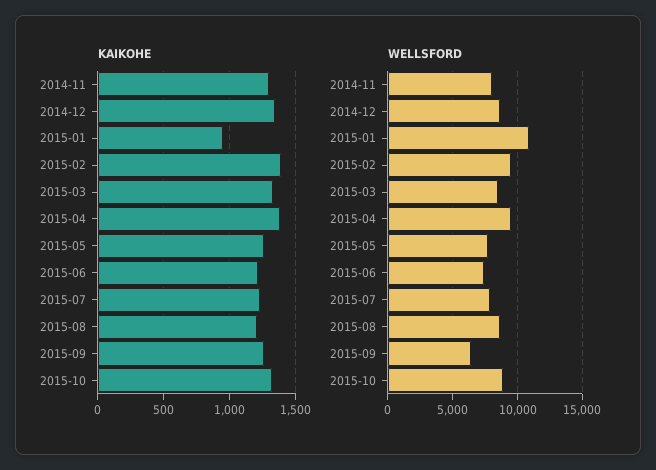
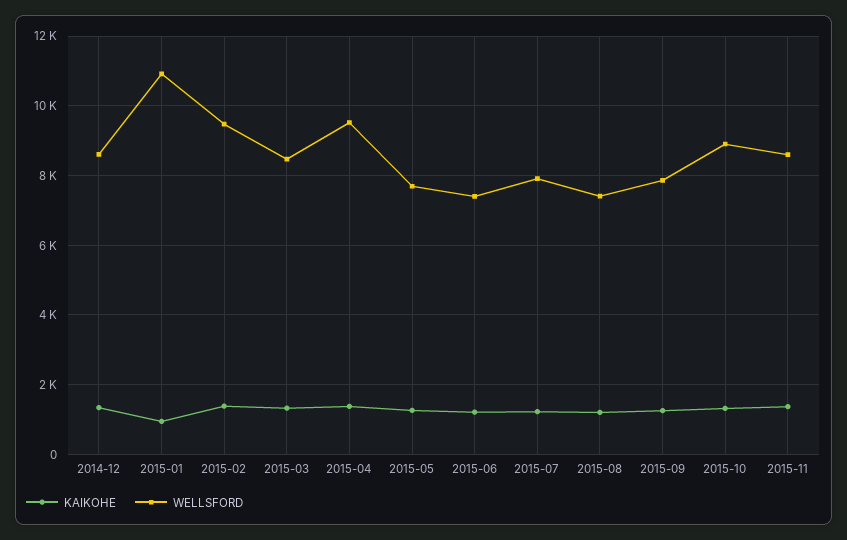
KAIKOHE, 2014-11: 1300 -> none
WELLSFORD, 2014-11: 8000 -> none
WELLSFORD, 2015-08: 8500 -> 7400
WELLSFORD, 2015-09: 6500 -> 7800
KAIKOHE, 2015-11: none -> 1400
WELLSFORD, 2015-11: none -> 8600

